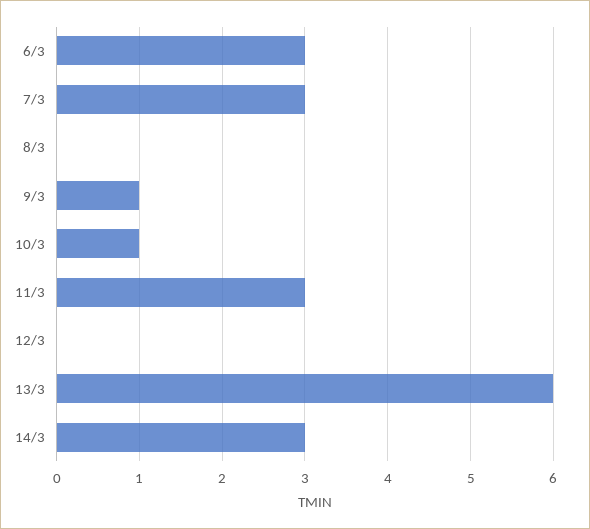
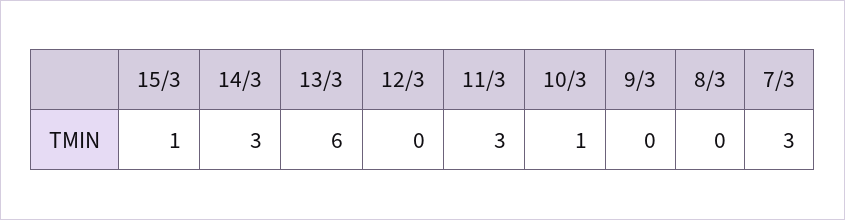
6/3: 3 -> none
9/3: 1 -> 0
15/3: none -> 1

